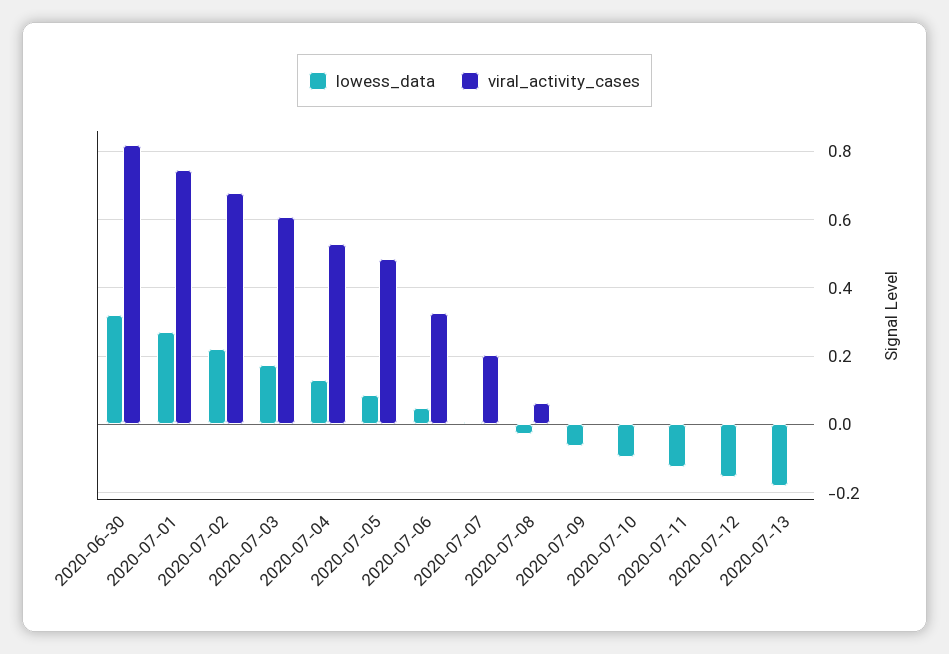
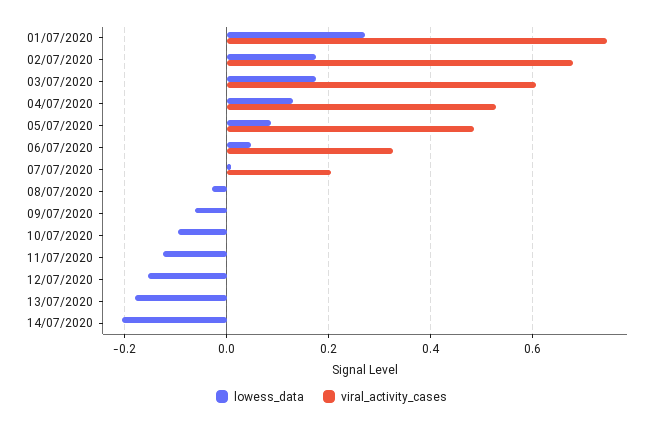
lowess_data, 2020-06-30: 0.32 -> none
viral_activity_cases, 2020-06-30: 0.82 -> none
lowess_data, 2020-07-02: 0.22 -> 0.18
viral_activity_cases, 2020-07-08: 0.06 -> 0
lowess_data, 14/07/2020: none -> -0.2
viral_activity_cases, 14/07/2020: none -> 0

